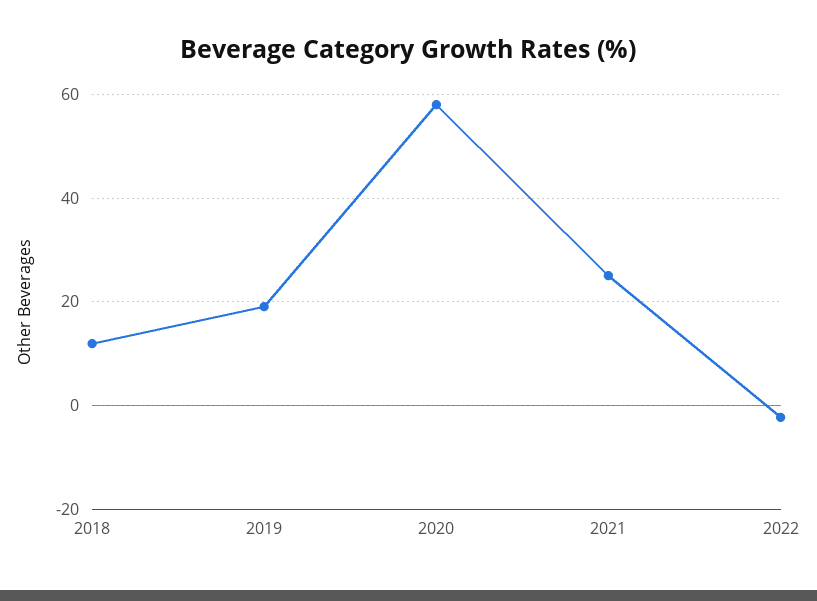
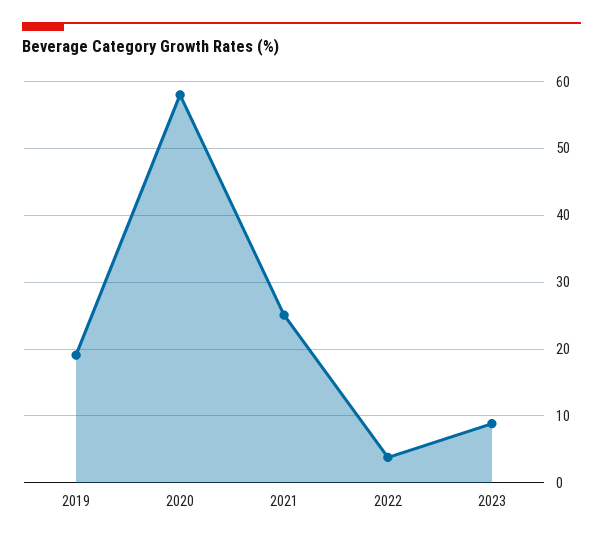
2018: 12 -> none
2022: -2 -> 4
2023: none -> 9

